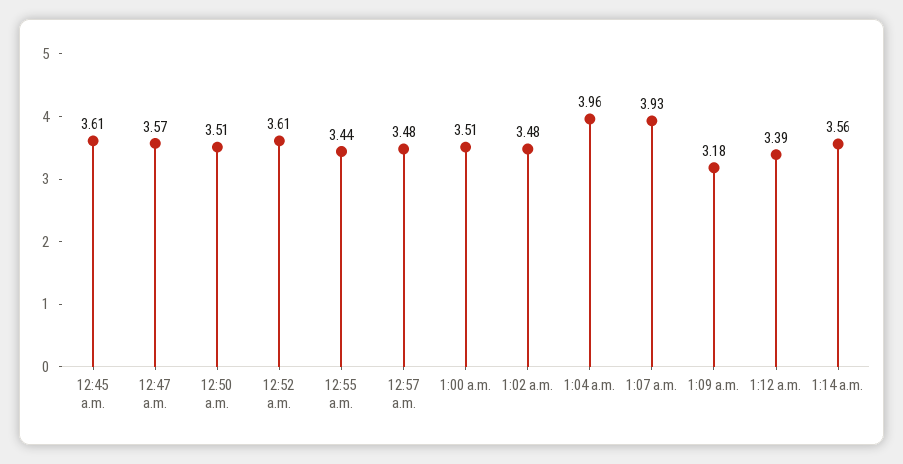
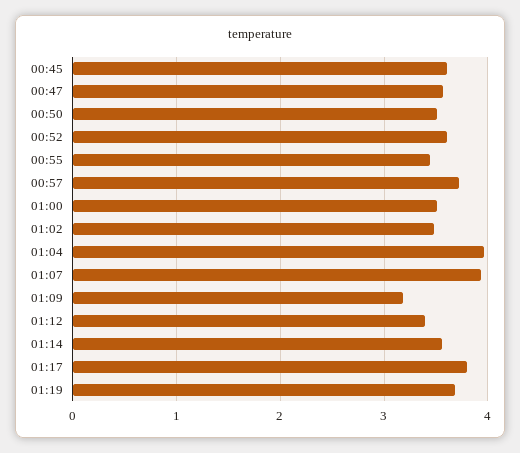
12:57 a.m.: 3.48 -> 3.7
01:17: none -> 3.8
01:19: none -> 3.7

